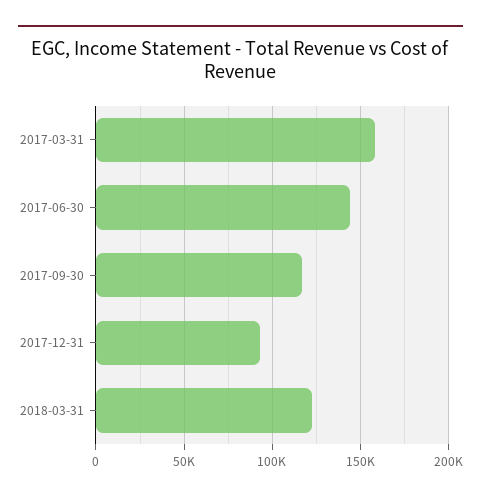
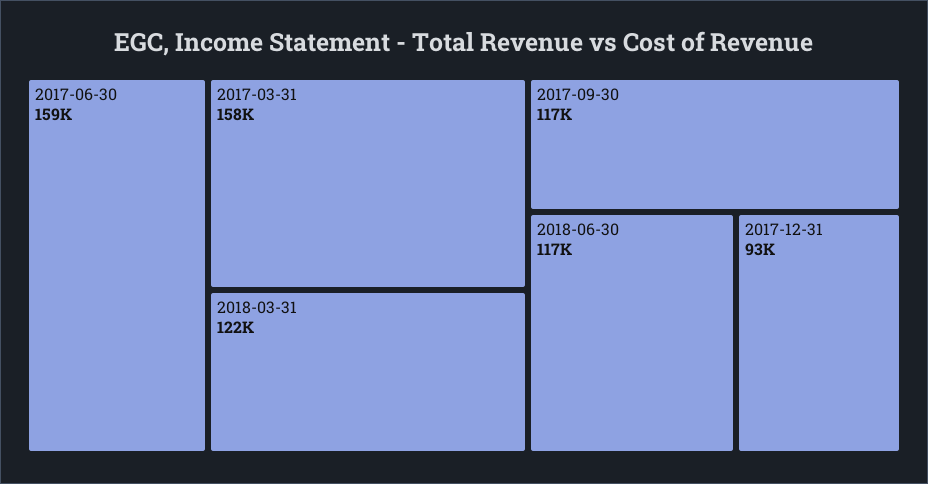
2017-06-30: 145000 -> 159000
2018-06-30: none -> 117000

